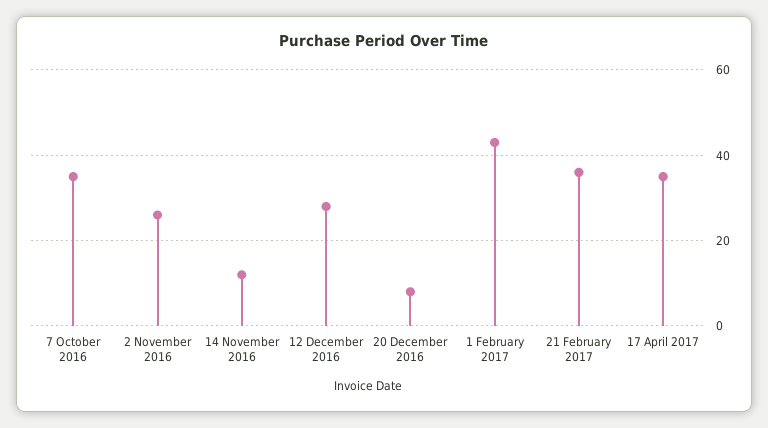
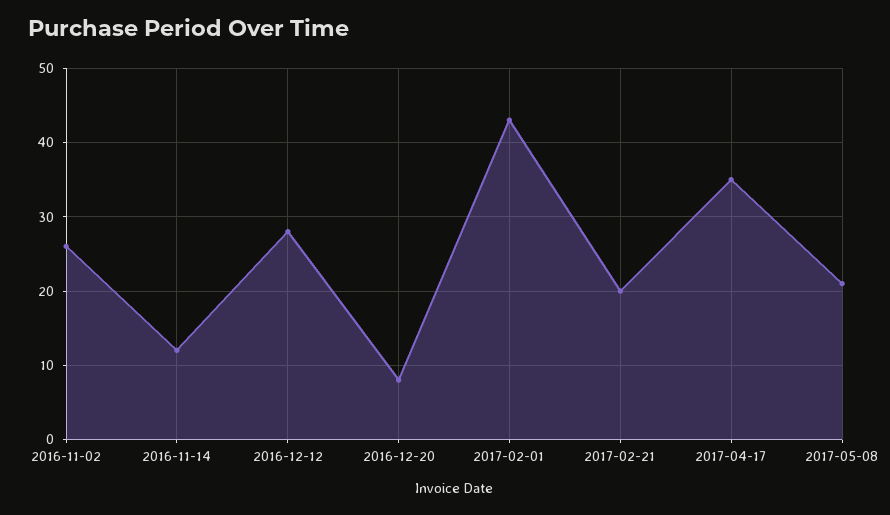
7 October 2016: 35 -> none
21 February 2017: 35 -> 20
2017-05-08: none -> 21

